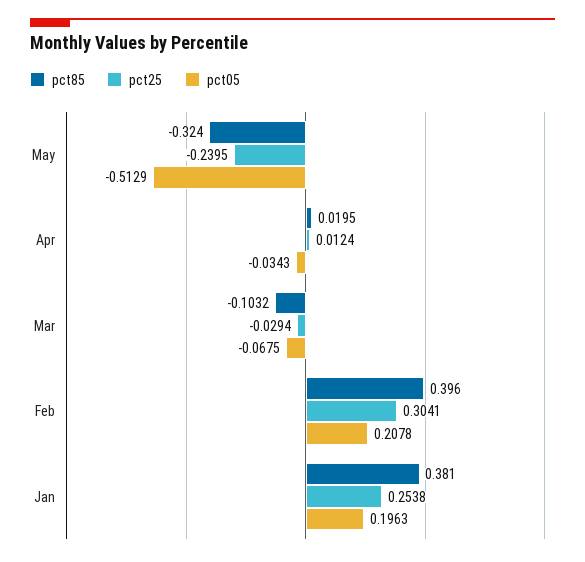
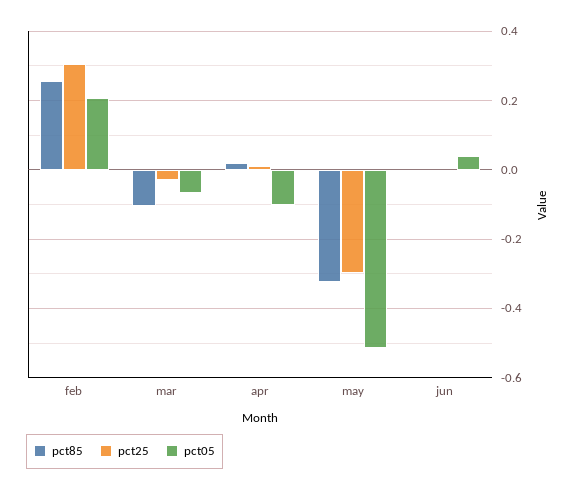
pct25, May: -0.2395 -> -0.3
pct05, Apr: -0.0343 -> -0.1
pct85, Feb: 0.396 -> 0.26
pct85, Jan: 0.381 -> none
pct25, Jan: 0.2538 -> none
pct05, Jan: 0.1963 -> none
pct85, jun: none -> 0
pct25, jun: none -> 0
pct05, jun: none -> 0.04

